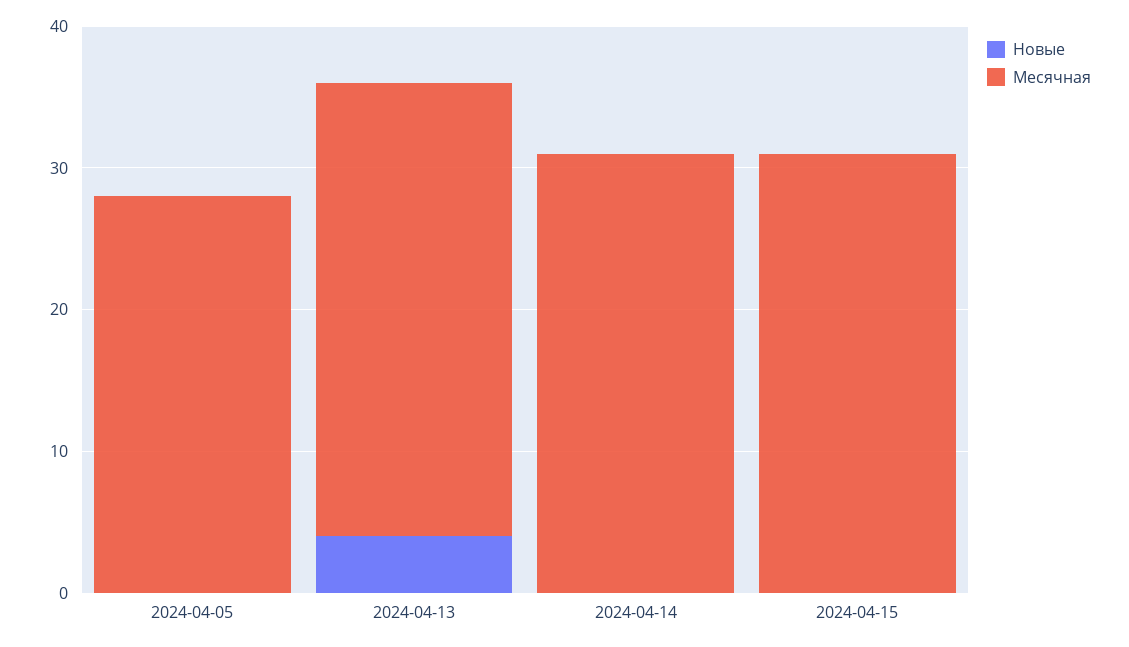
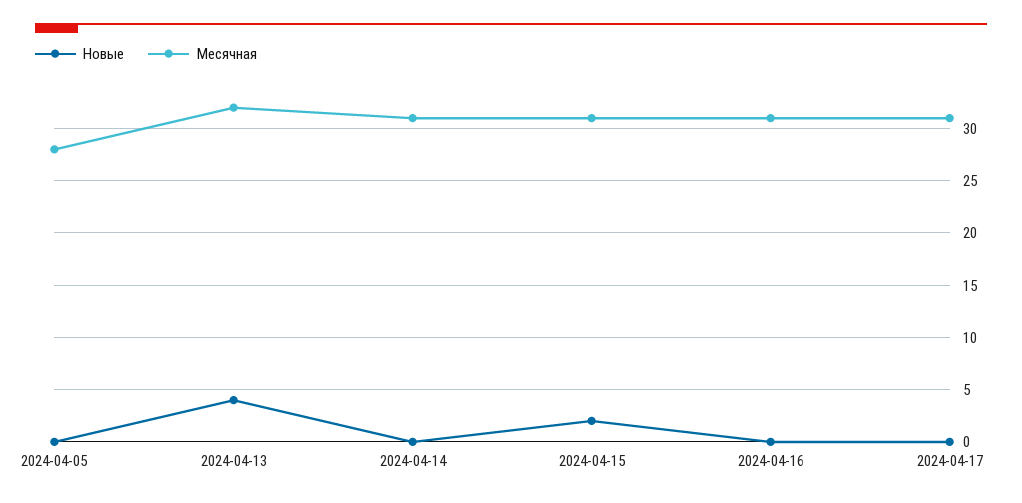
Новые, 2024-04-15: 0 -> 2
Новые, 2024-04-16: none -> 0
Месячная, 2024-04-16: none -> 31
Новые, 2024-04-17: none -> 0
Месячная, 2024-04-17: none -> 31

